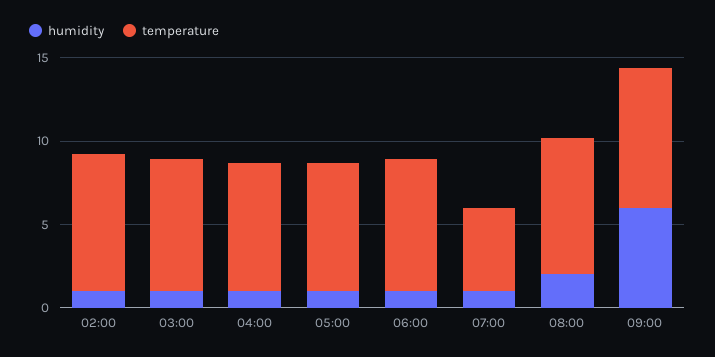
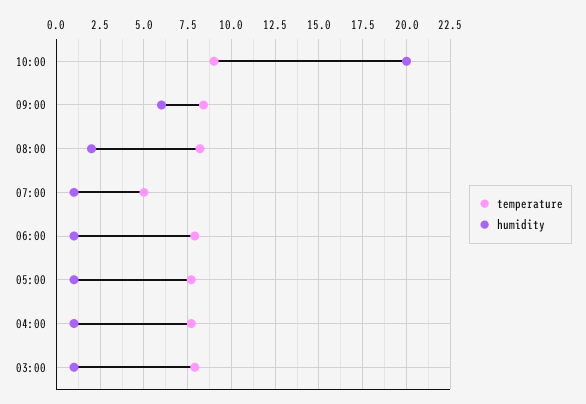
humidity, 02:00: 1 -> none
temperature, 02:00: 8 -> none
temperature, 10:00: none -> 9
humidity, 10:00: none -> 20

